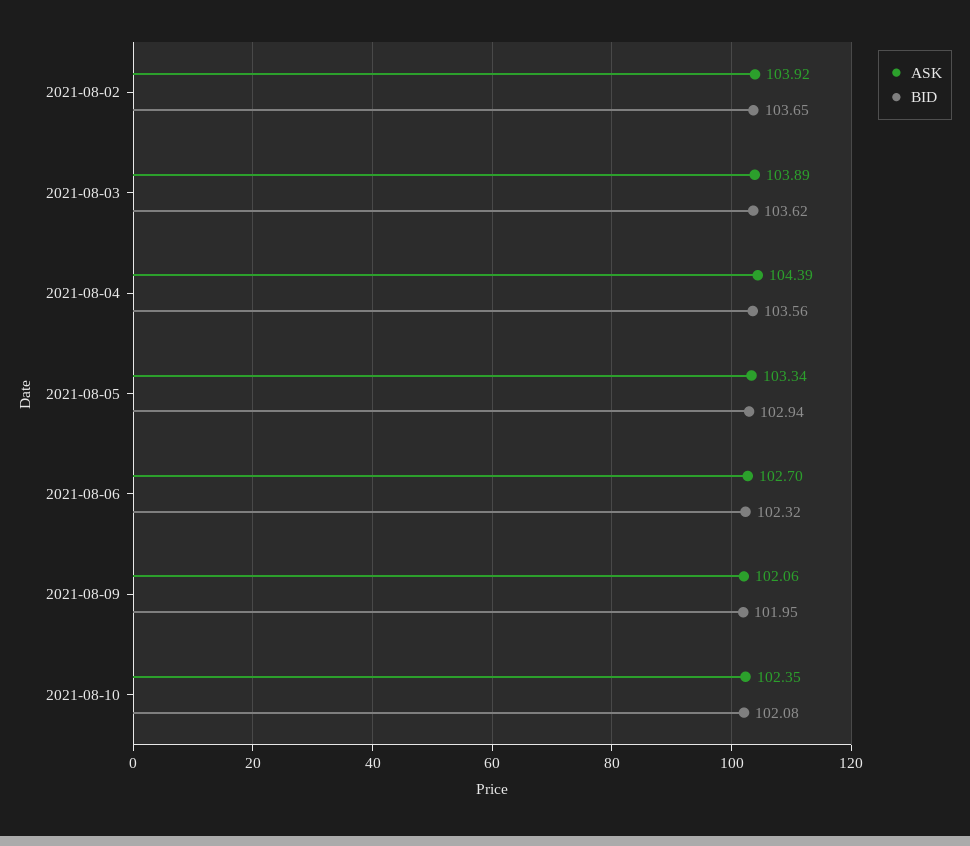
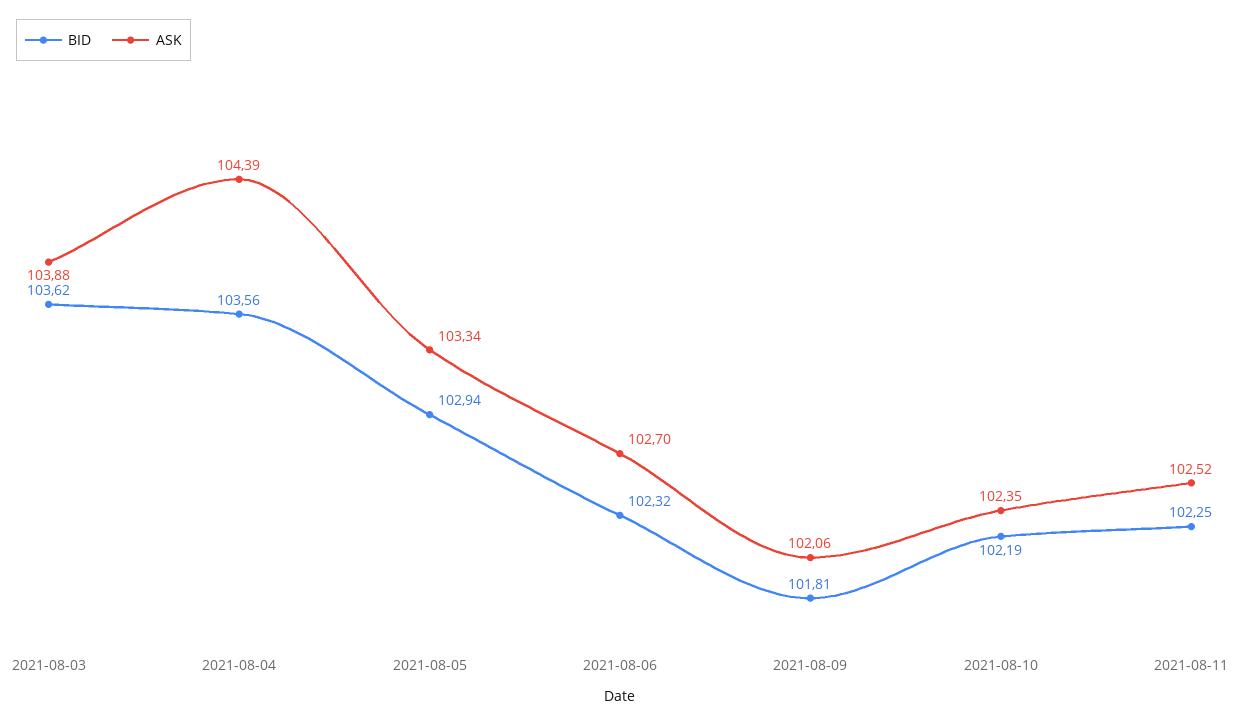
ASK, 2021-08-02: 103.92 -> none
BID, 2021-08-02: 103.65 -> none
ASK, 2021-08-03: 103.89 -> 103.88
BID, 2021-08-09: 101.95 -> 101.81
BID, 2021-08-10: 102.08 -> 102.19
BID, 2021-08-11: none -> 102.25
ASK, 2021-08-11: none -> 102.52

